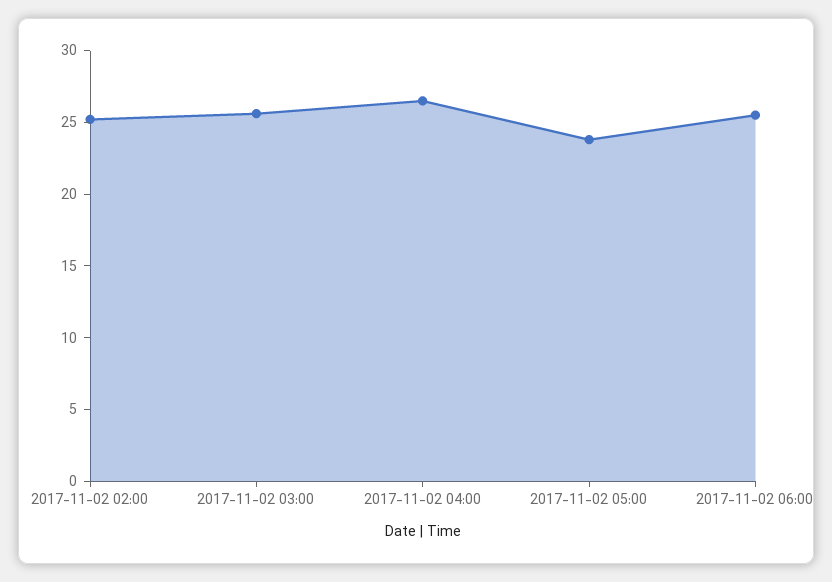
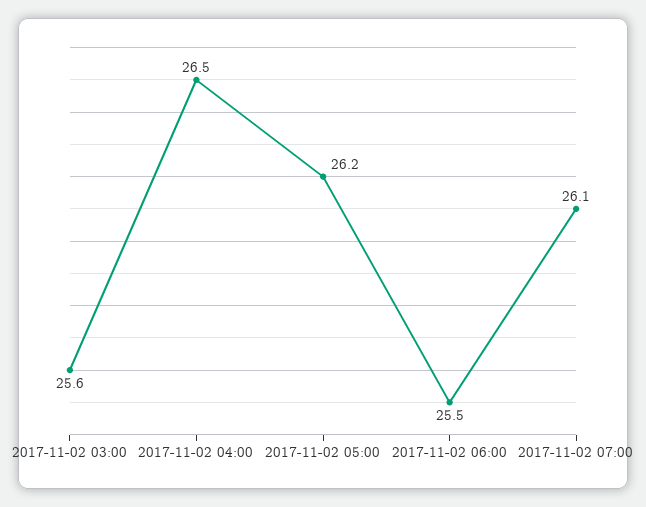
2017-11-02 02:00: 25 -> none
2017-11-02 05:00: 24 -> 26.2
2017-11-02 07:00: none -> 26.1

